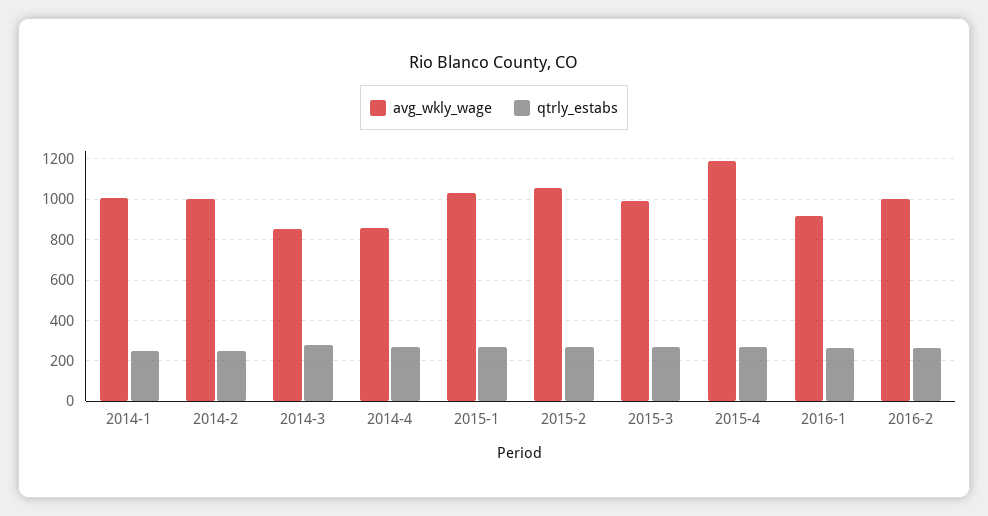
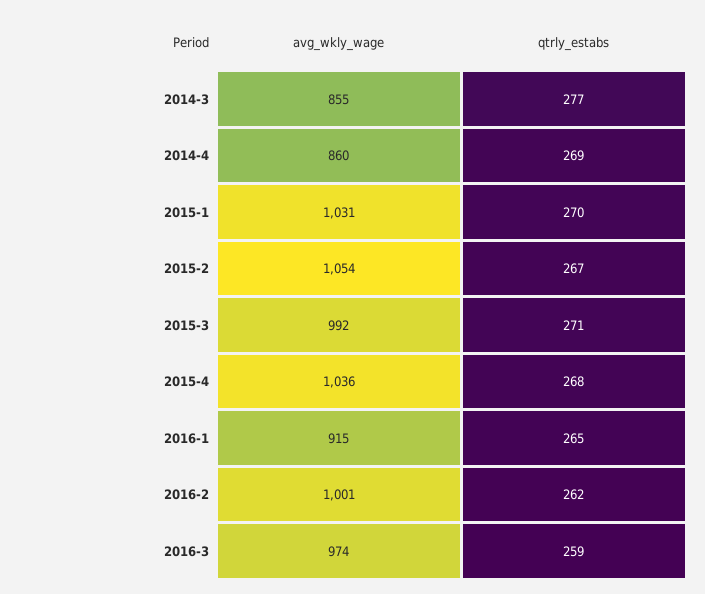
avg_wkly_wage, 2014-1: 1000 -> none
qtrly_estabs, 2014-1: 250 -> none
avg_wkly_wage, 2014-2: 1000 -> none
qtrly_estabs, 2014-2: 250 -> none
avg_wkly_wage, 2015-4: 1200 -> 1036
avg_wkly_wage, 2016-3: none -> 974
qtrly_estabs, 2016-3: none -> 259

